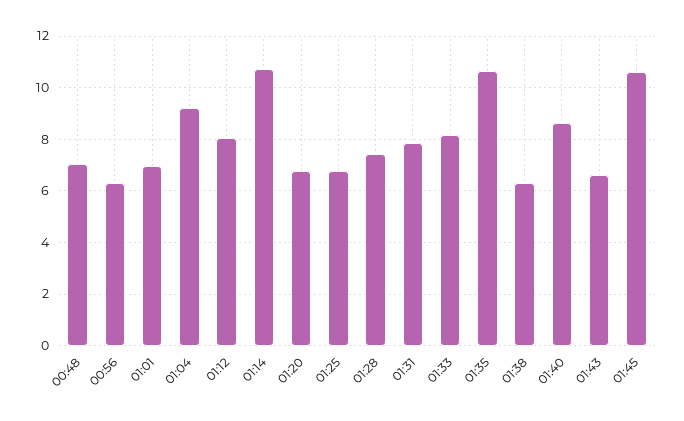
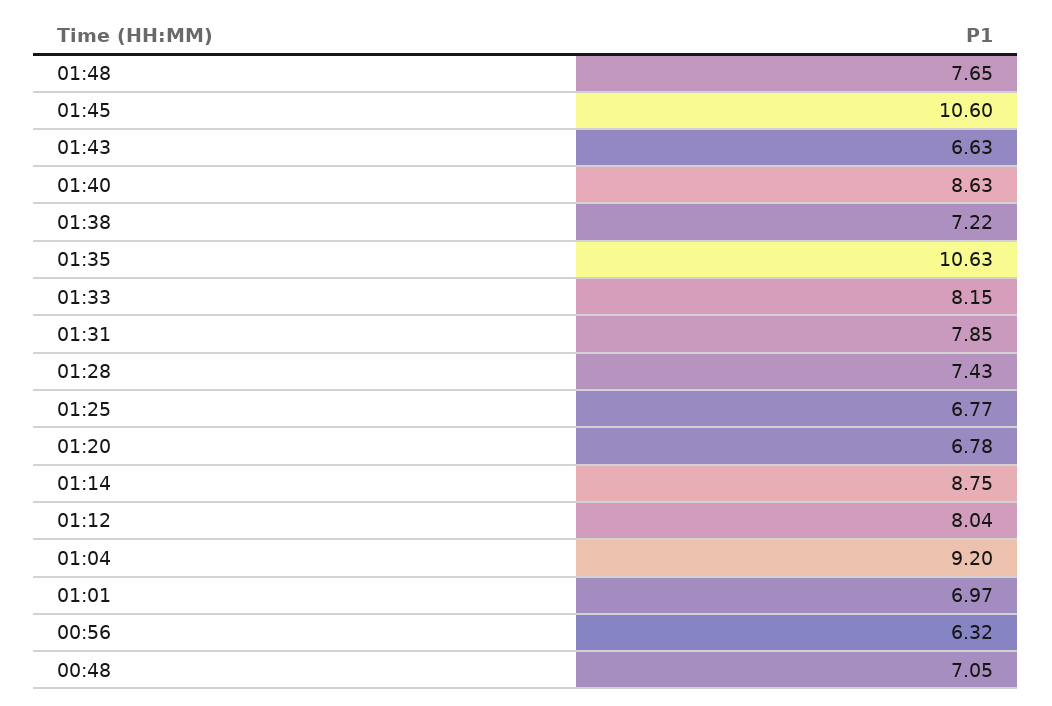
01:14: 10.75 -> 8.75
01:38: 6.25 -> 7.22
01:48: none -> 7.65

